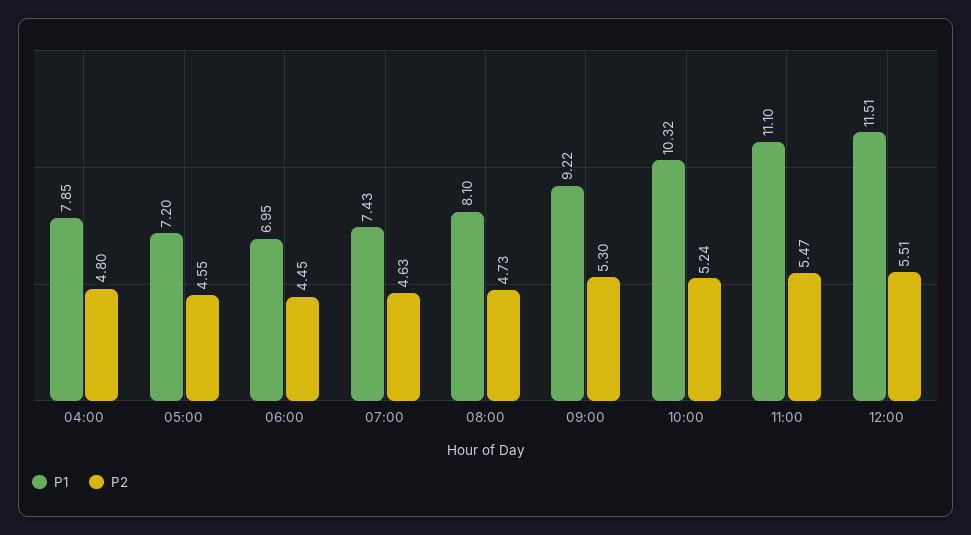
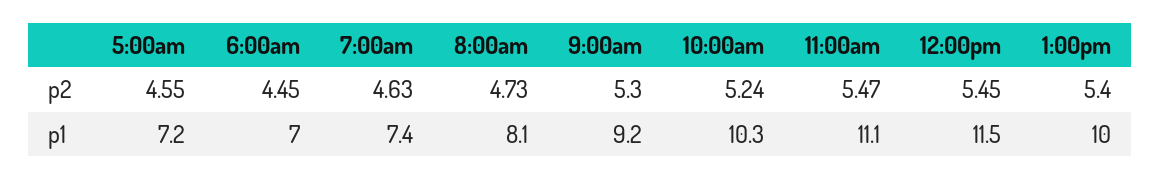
P1, 04:00: 7.85 -> none
P2, 04:00: 4.8 -> none
P2, 12:00: 5.51 -> 5.45
P2, 1:00pm: none -> 5.4
P1, 1:00pm: none -> 10

